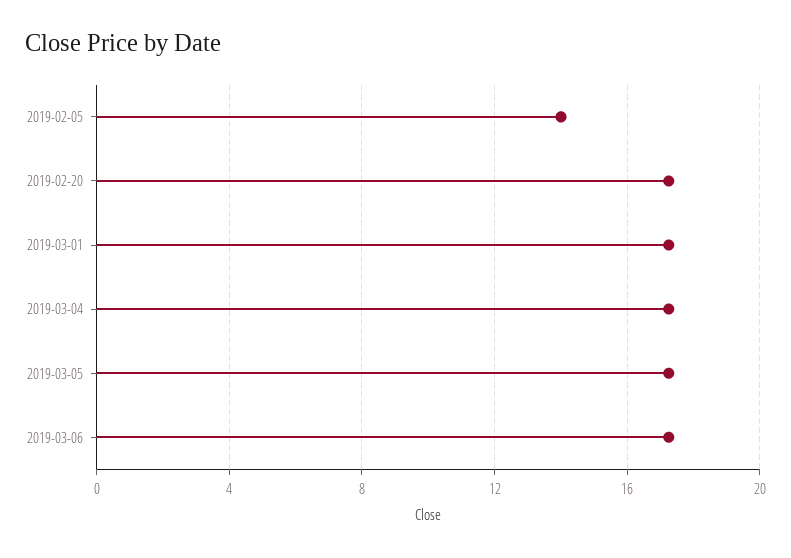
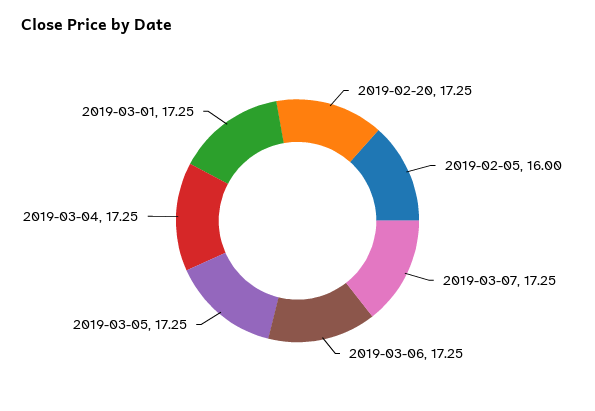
2019-02-05: 14 -> 16
2019-03-07: none -> 17.25

